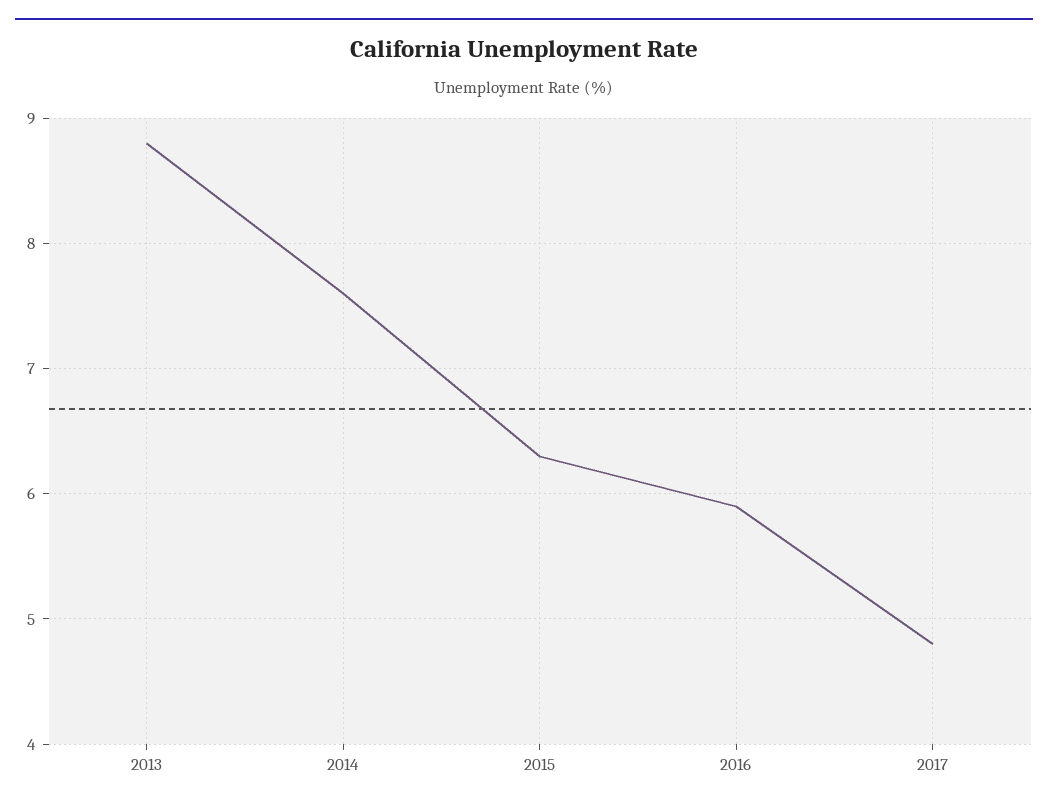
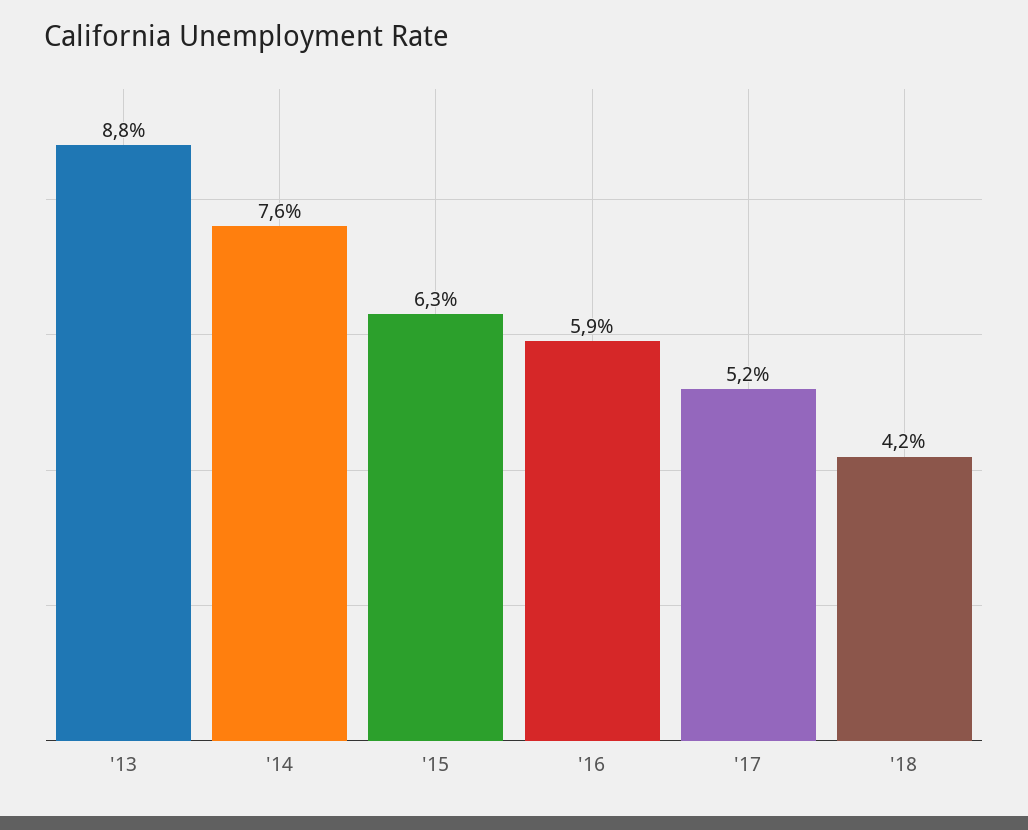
2017: 4.8 -> 5.2
'18: none -> 4.2

